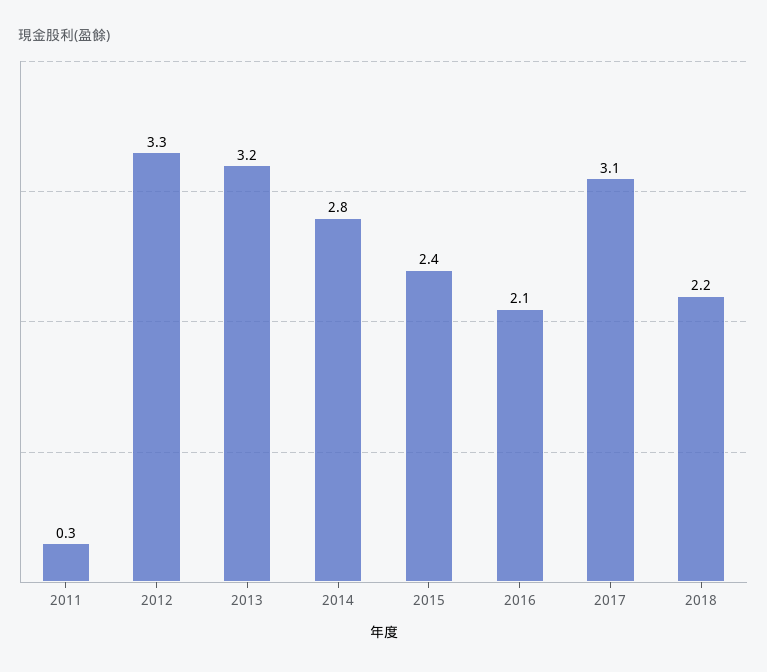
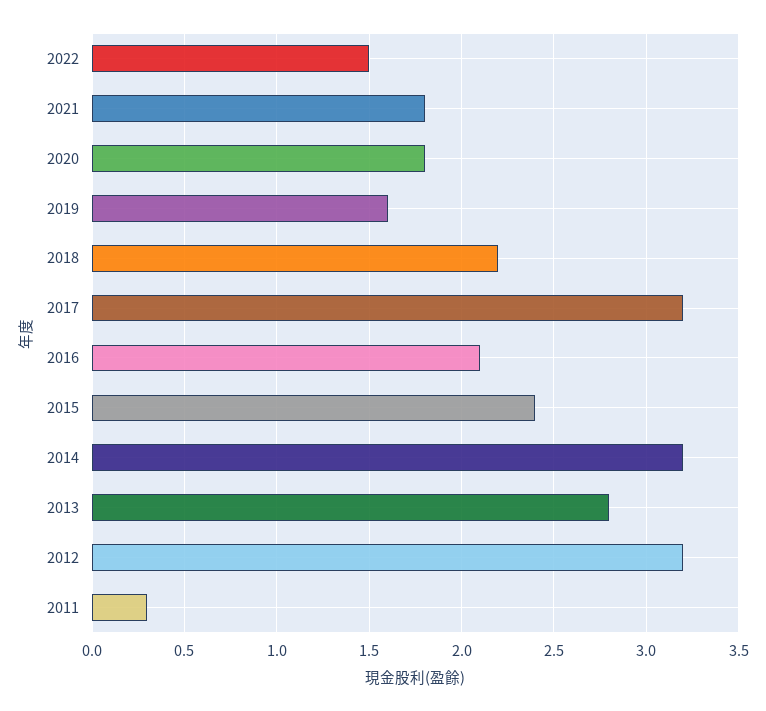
2012: 3.3 -> 3.2
2013: 3.2 -> 2.8
2014: 2.8 -> 3.2
2017: 3.1 -> 3.2
2022: none -> 1.5
2021: none -> 1.8
2020: none -> 1.8
2019: none -> 1.6

